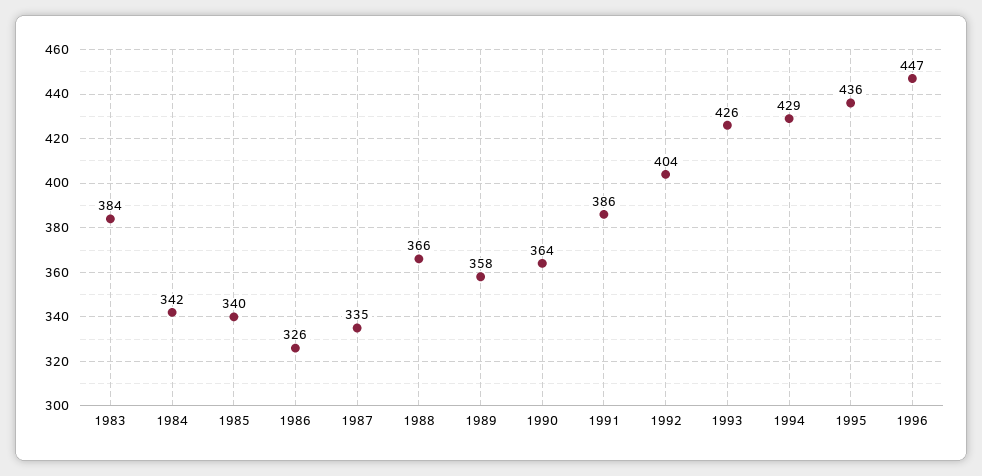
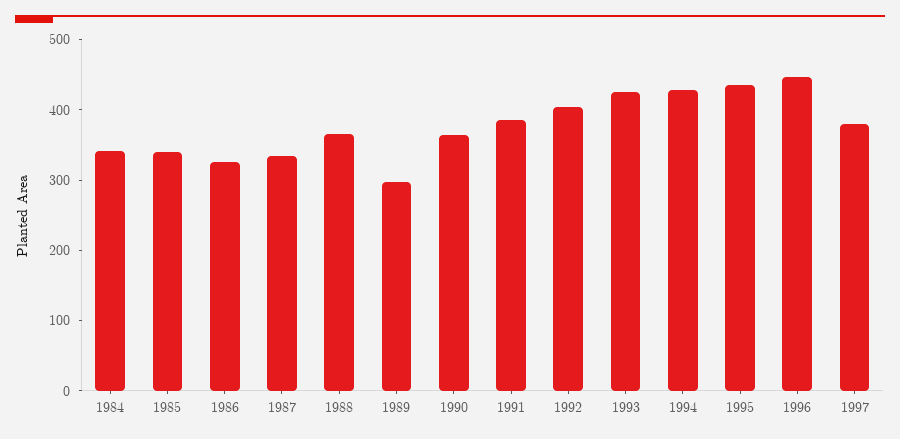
1983: 384 -> none
1989: 358 -> 300
1997: none -> 380

